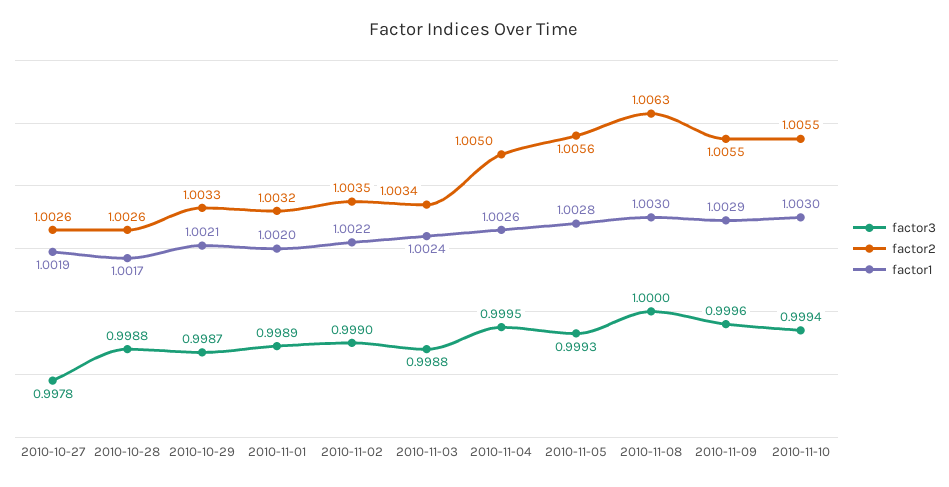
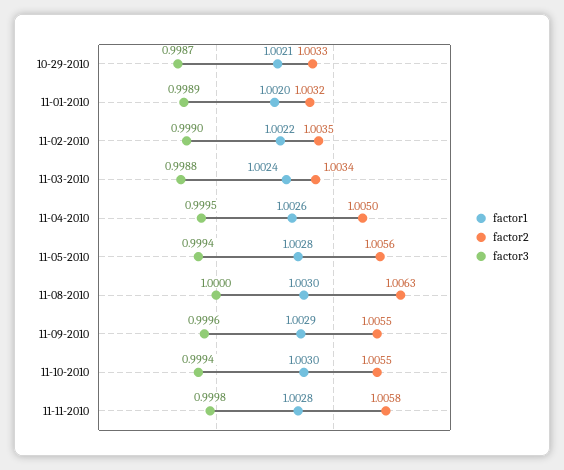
factor3, 2010-10-27: 0.9978 -> none
factor2, 2010-10-27: 1.0026 -> none
factor1, 2010-10-27: 1.0019 -> none
factor3, 2010-10-28: 0.9988 -> none
factor2, 2010-10-28: 1.0026 -> none
factor1, 2010-10-28: 1.0017 -> none
factor3, 2010-11-05: 0.9993 -> 0.9994
factor1, 11-11-2010: none -> 1.0028
factor2, 11-11-2010: none -> 1.0058
factor3, 11-11-2010: none -> 0.9998

